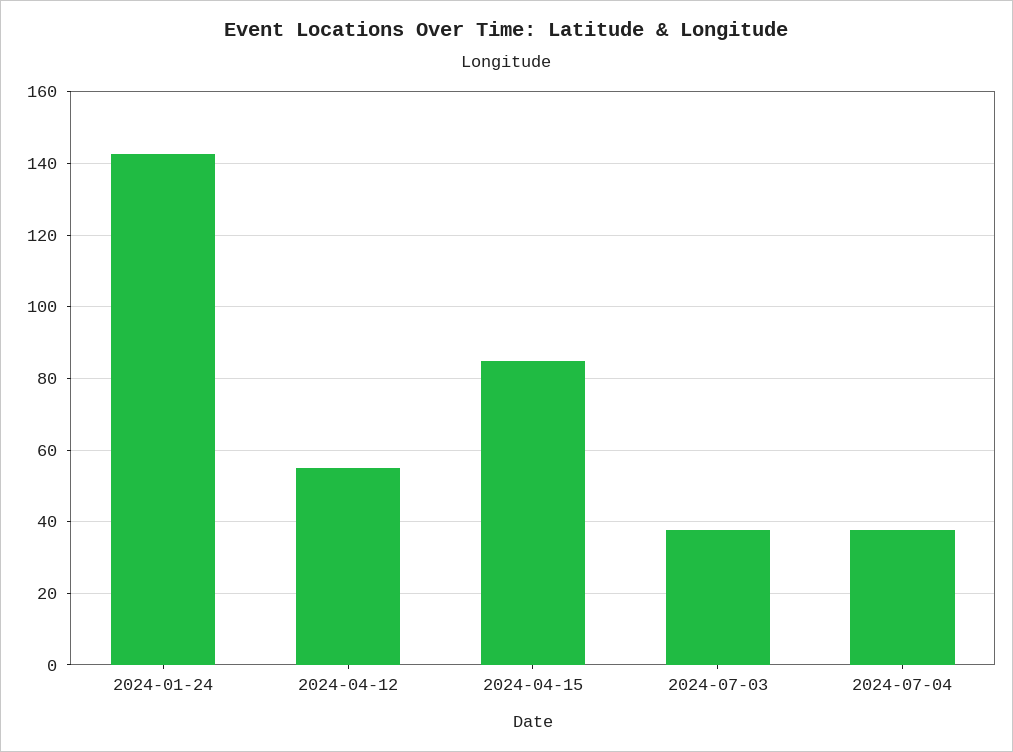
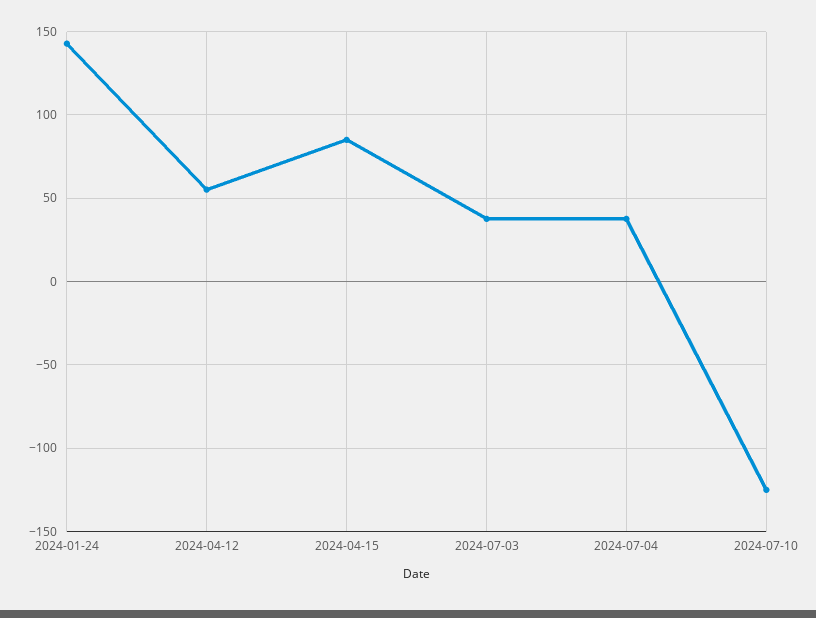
2024-07-10: none -> -125

